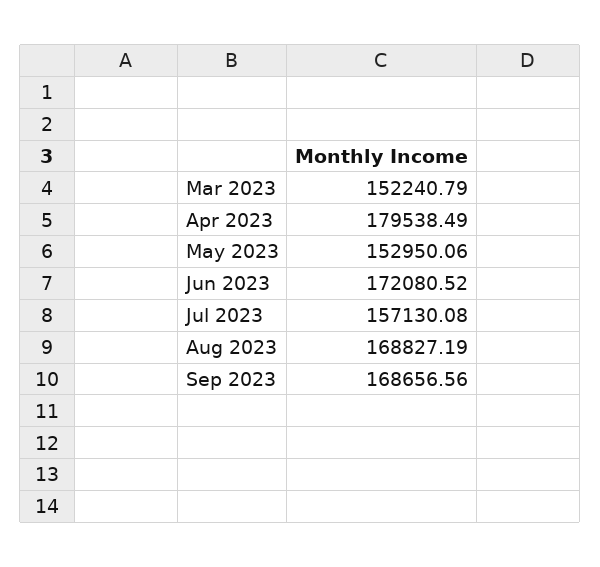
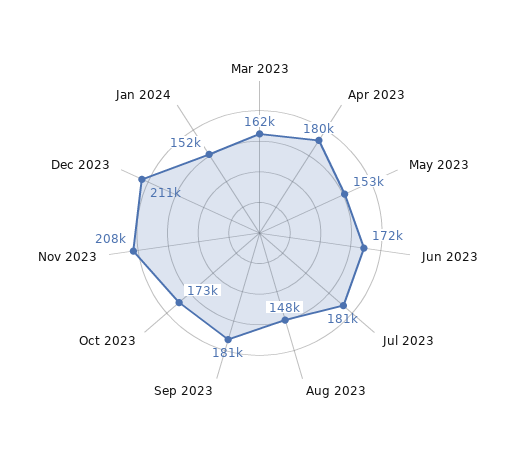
Mar 2023: 152240.79 -> 162000
Jul 2023: 157130.08 -> 181000
Aug 2023: 168827.19 -> 148000
Sep 2023: 168656.56 -> 181000
Oct 2023: none -> 173000
Nov 2023: none -> 208000
Dec 2023: none -> 211000
Jan 2024: none -> 152000

